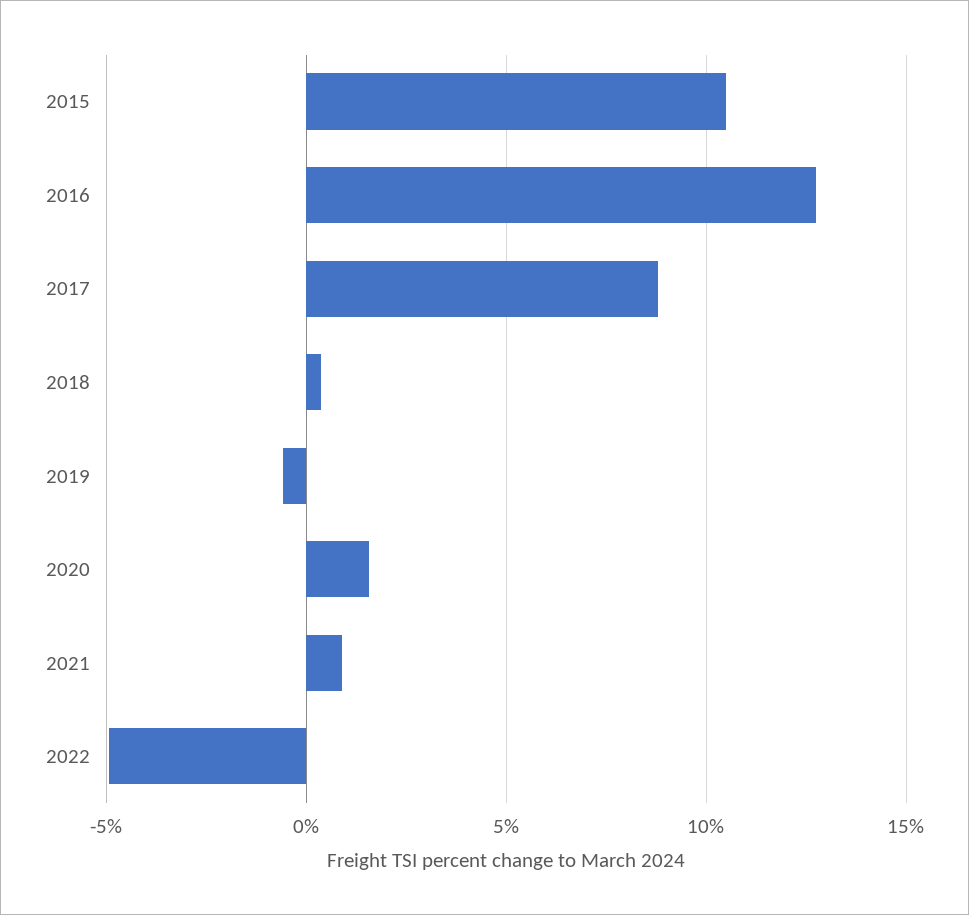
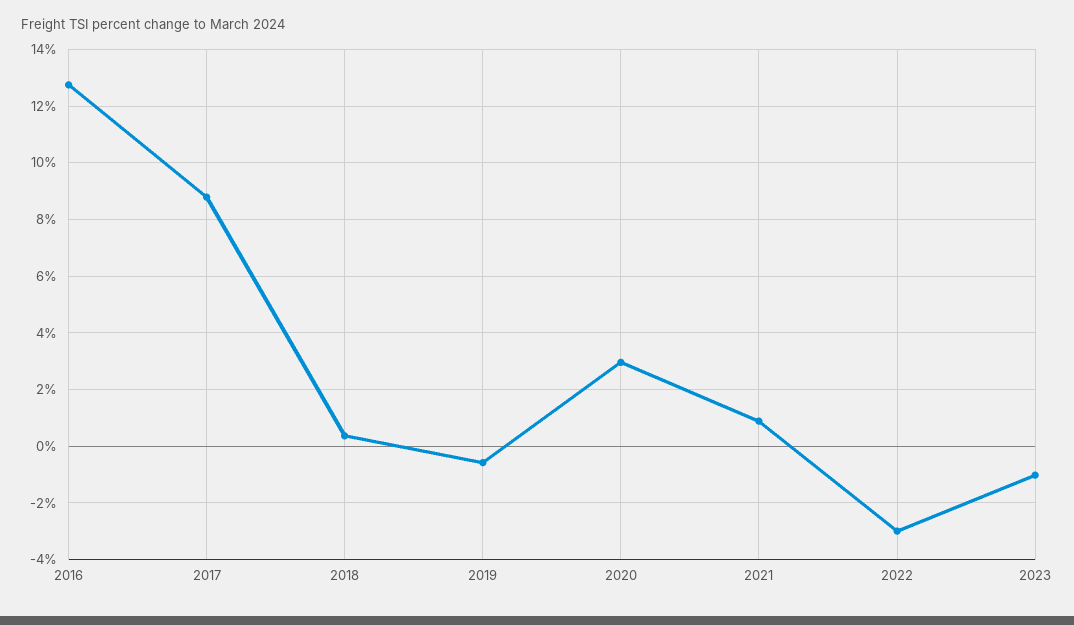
2015: 10.5 -> none
2020: 1.5 -> 3
2022: -5 -> -3
2023: none -> -1

